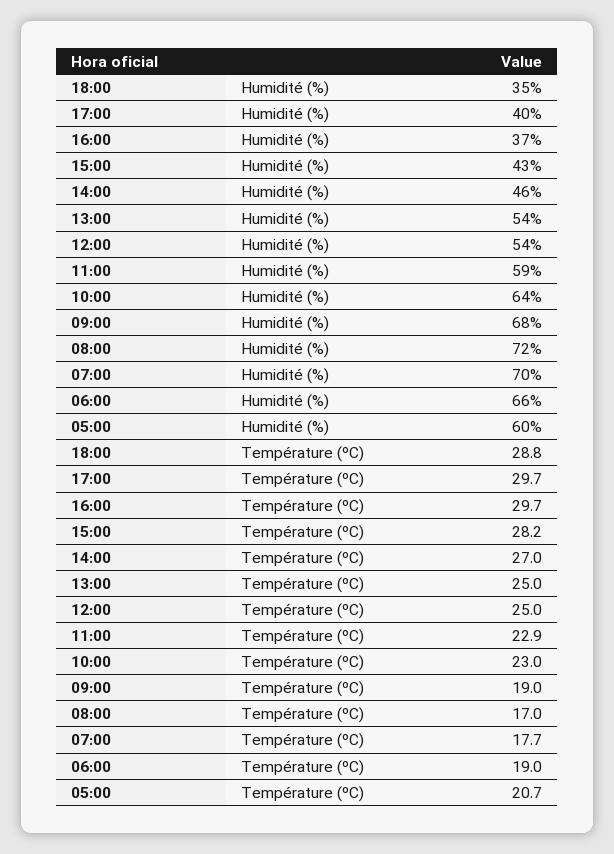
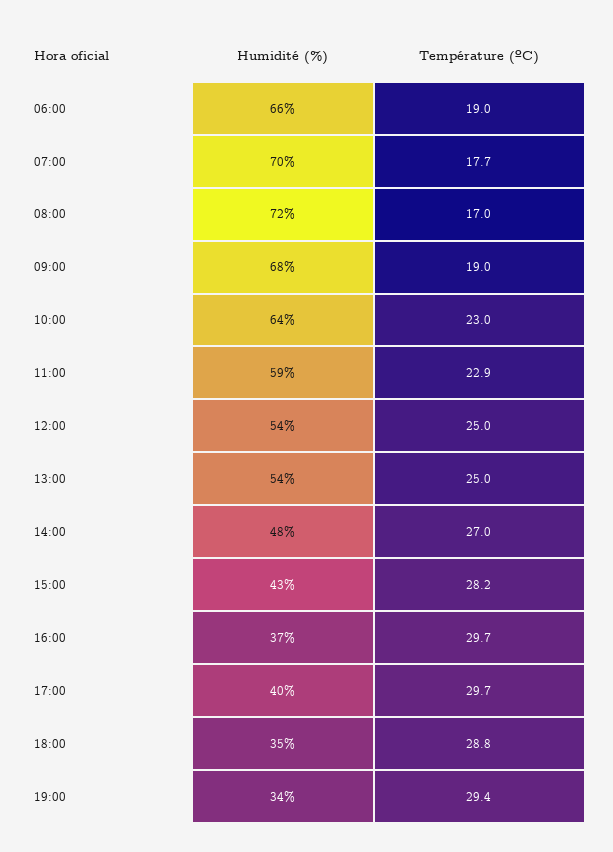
14:00, Humidité (%): 46 -> 48
05:00, Humidité (%): 60 -> none
05:00, Température (ºC): 20.7 -> none
19:00, Humidité (%): none -> 34
19:00, Température (ºC): none -> 29.4

